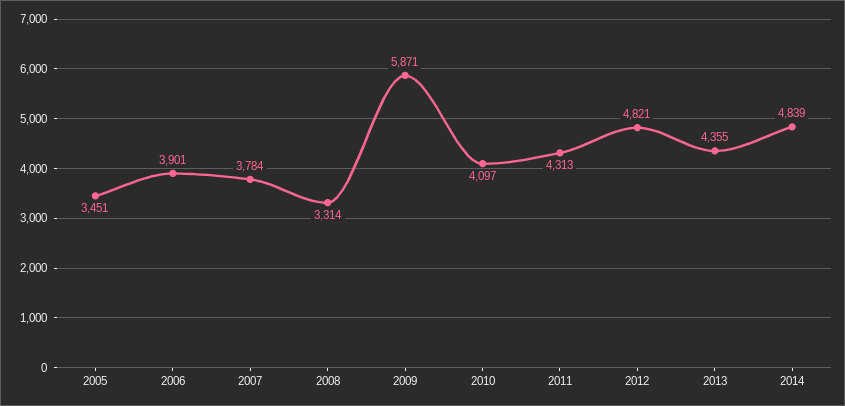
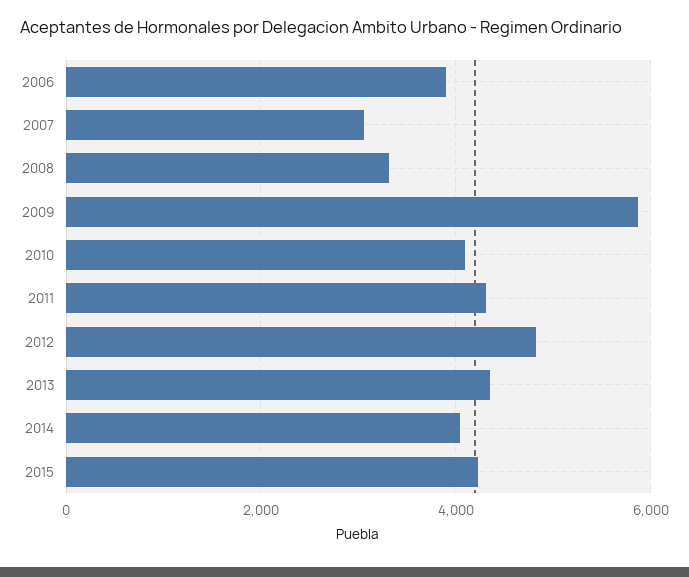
2005: 3451 -> none
2007: 3784 -> 3000
2014: 4839 -> 4000
2015: none -> 4200

